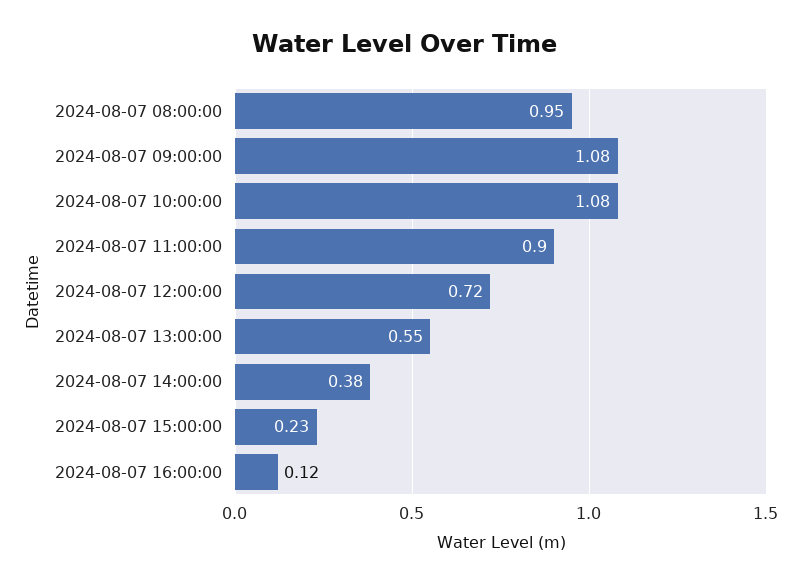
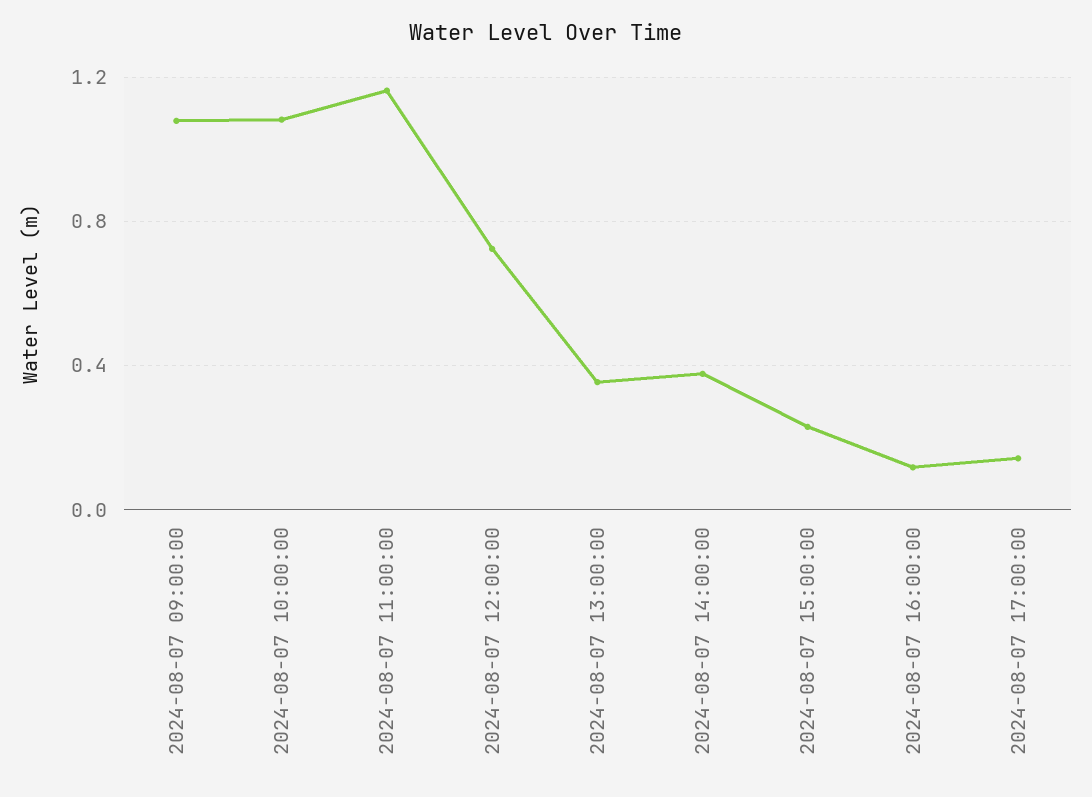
2024-08-07 08:00:00: 0.95 -> none
2024-08-07 11:00:00: 0.9 -> 1.15
2024-08-07 13:00:00: 0.55 -> 0.35
2024-08-07 17:00:00: none -> 0.15

